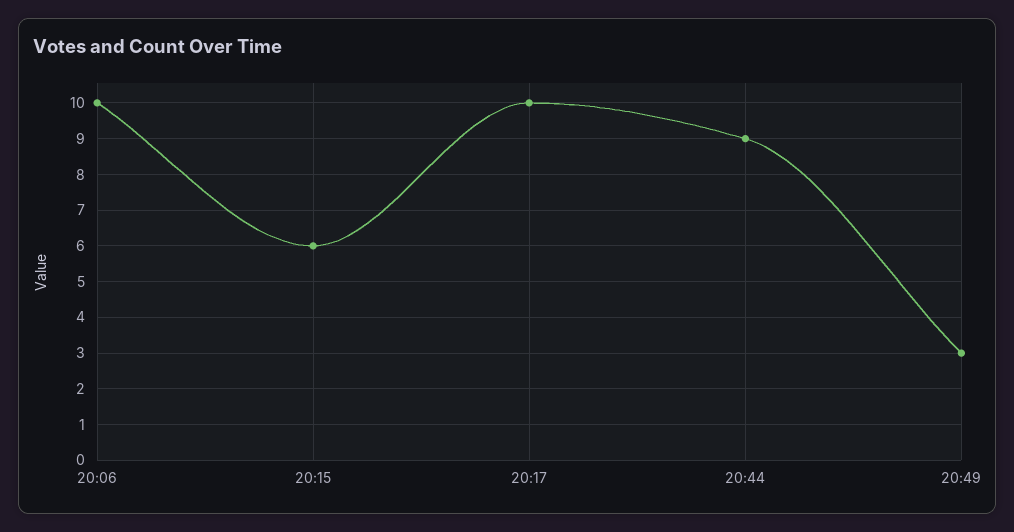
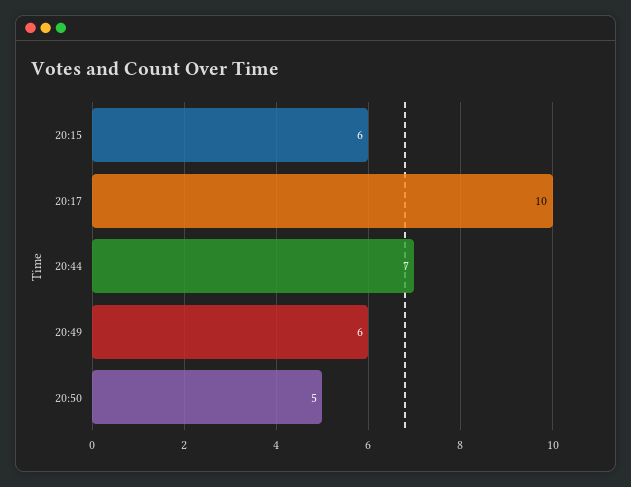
20:06: 10 -> none
20:44: 9 -> 7
20:49: 3 -> 6
20:50: none -> 5

